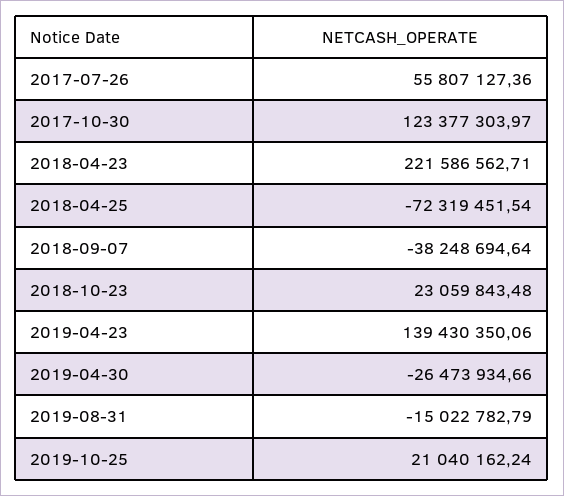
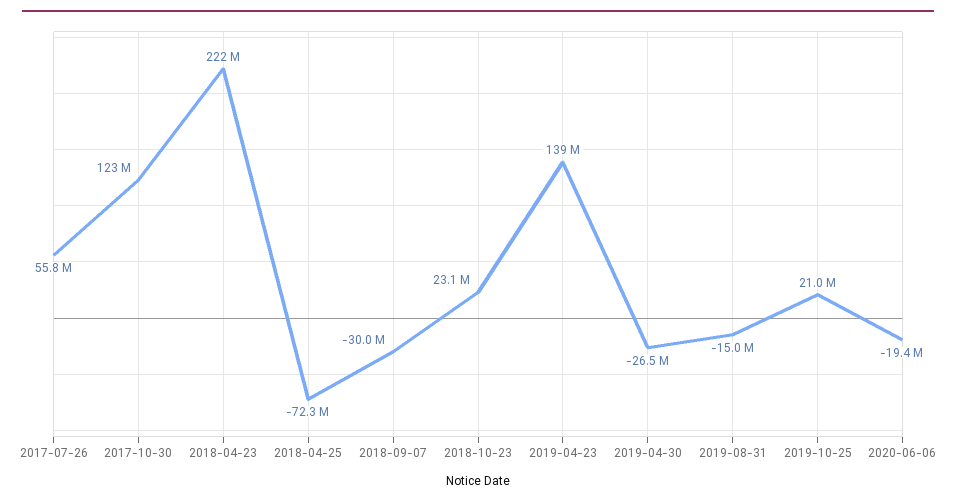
2018-09-07: -38248694.64 -> -30000000
2020-06-06: none -> -19400000

